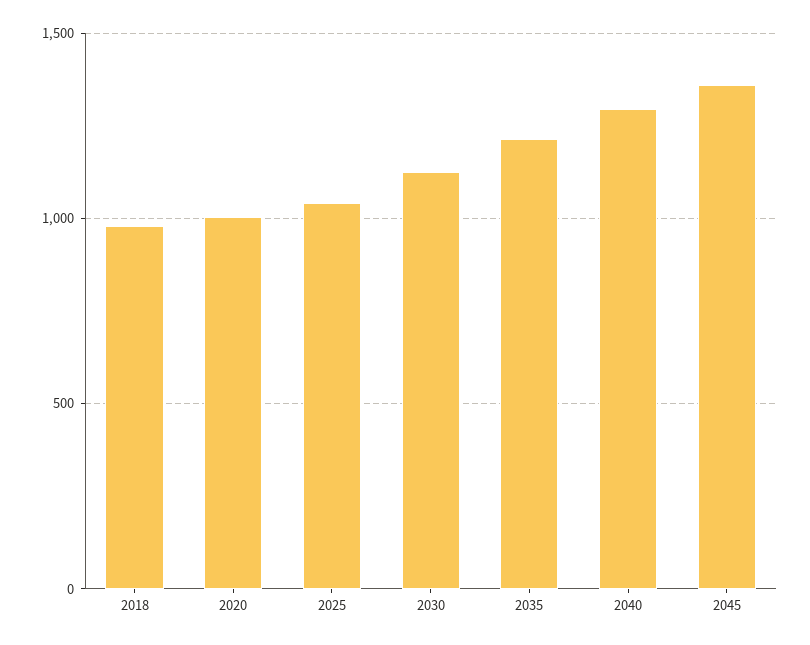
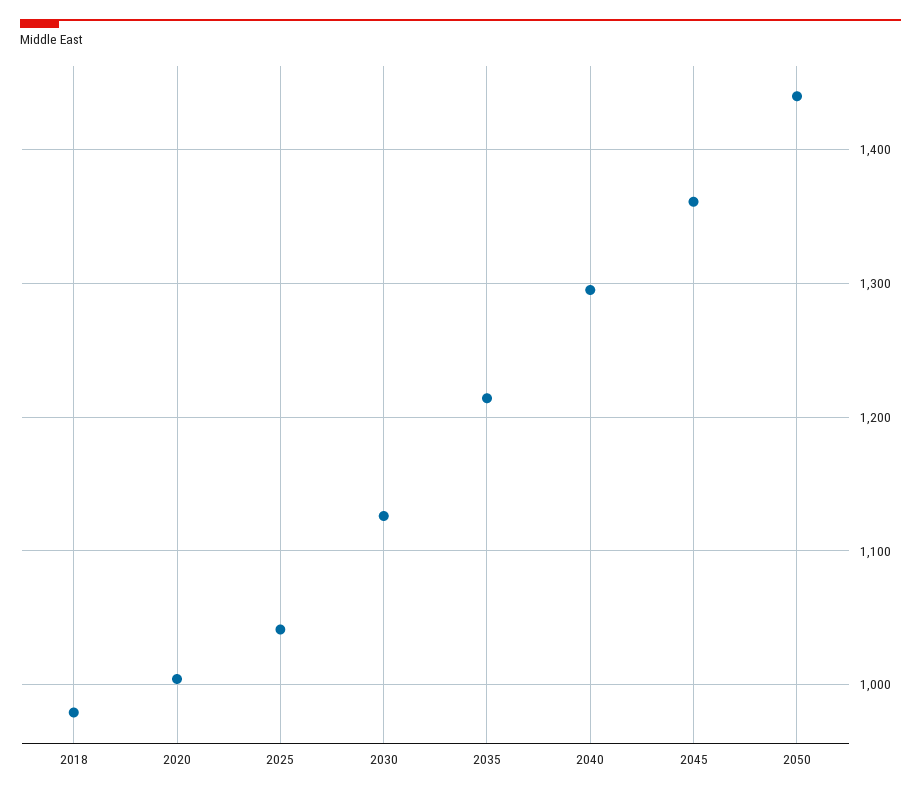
2050: none -> 1440

